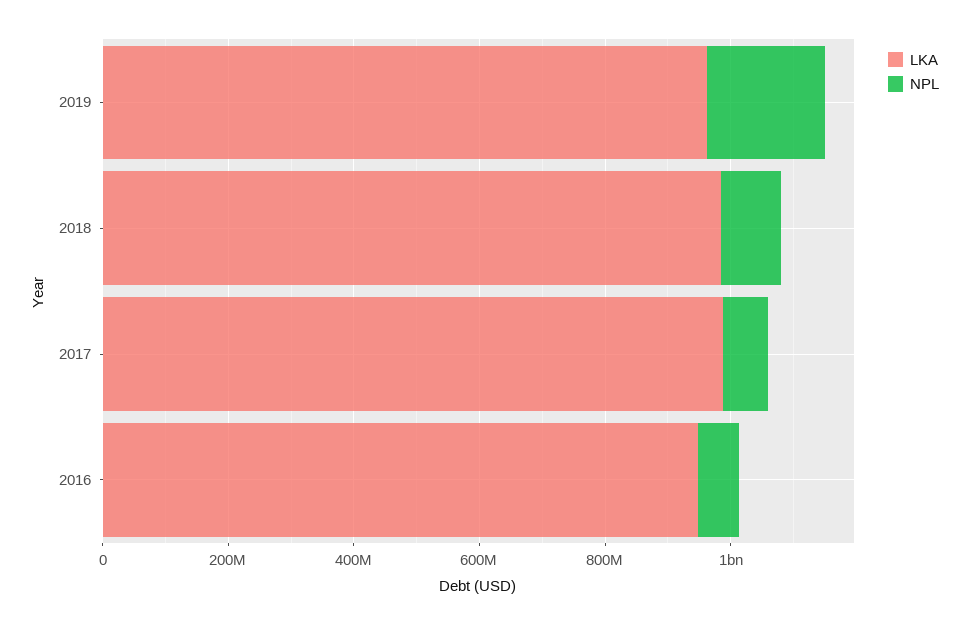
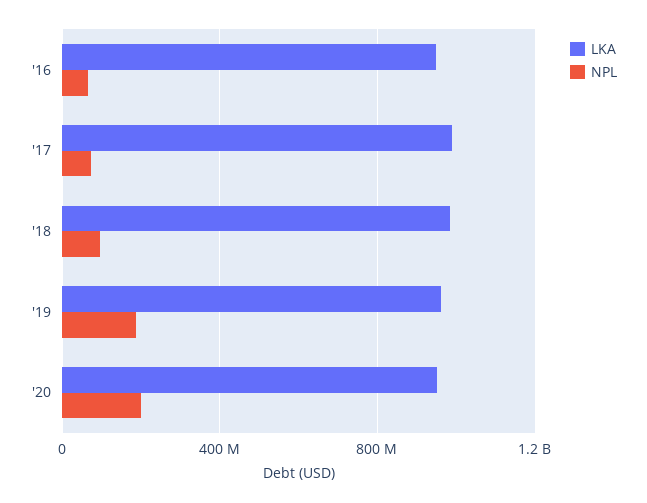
LKA, '20: none -> 950000000
NPL, '20: none -> 200000000

